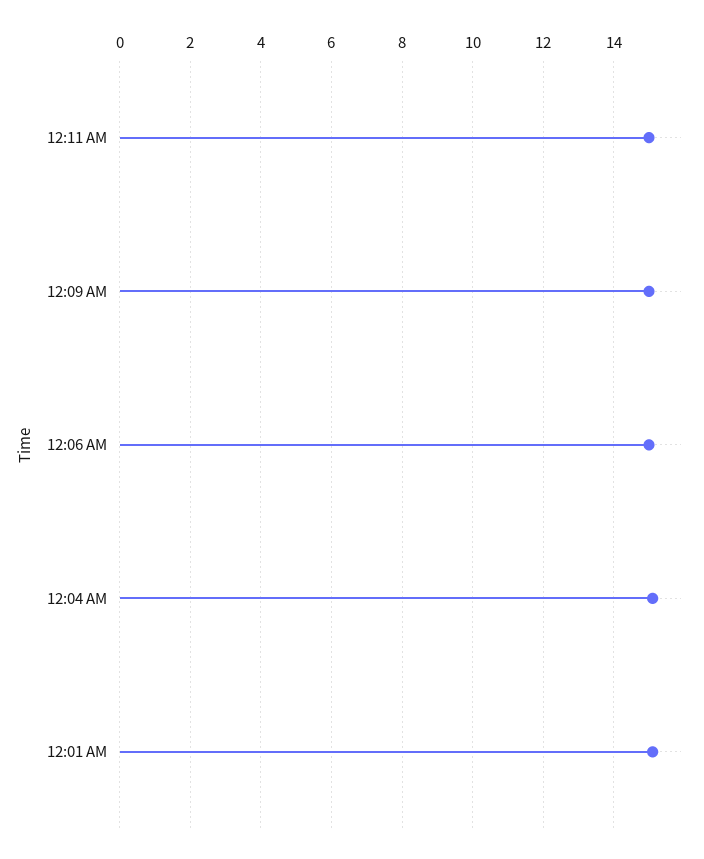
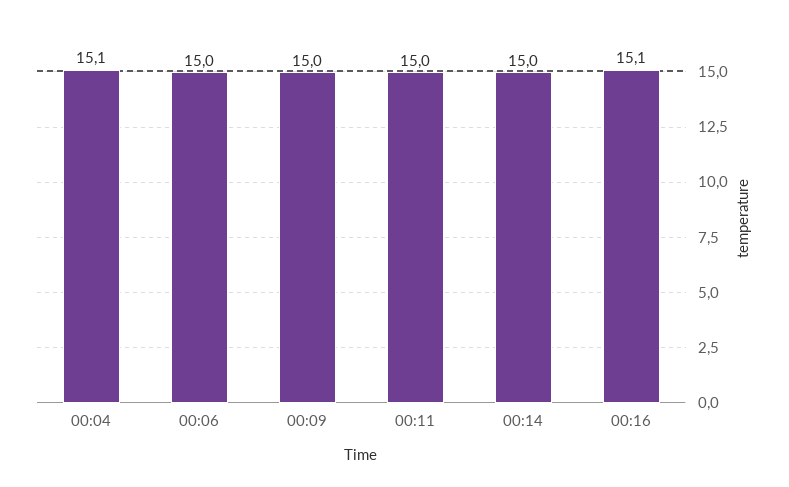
12:01 AM: 15 -> none
00:14: none -> 15
00:16: none -> 15.1

